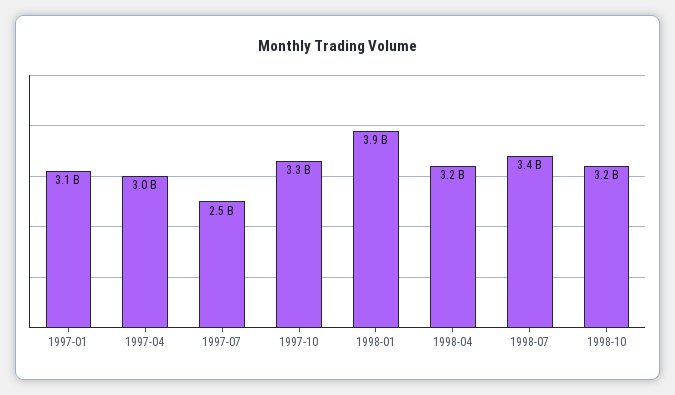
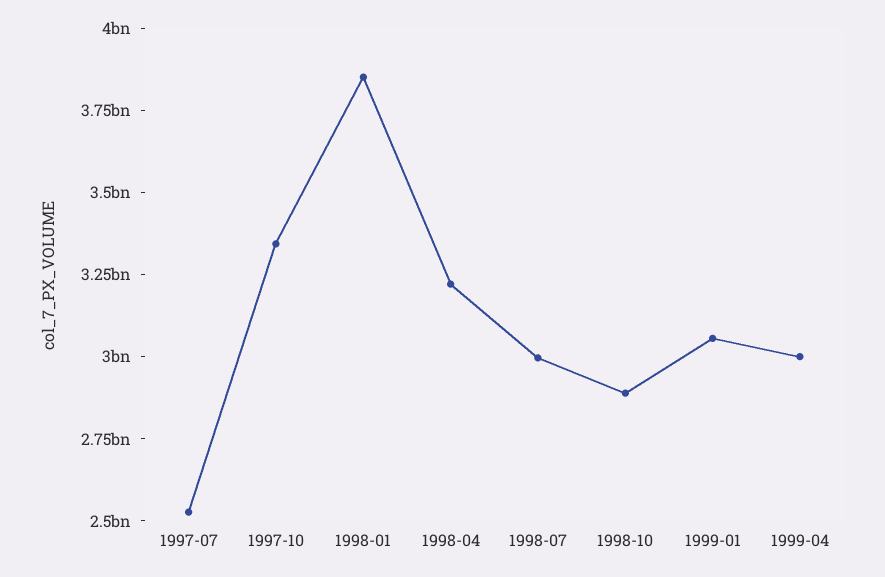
1997-01: 3100000000 -> none
1997-04: 3000000000 -> none
1998-07: 3400000000 -> 3000000000
1998-10: 3200000000 -> 2900000000
1999-01: none -> 3050000000
1999-04: none -> 3000000000

